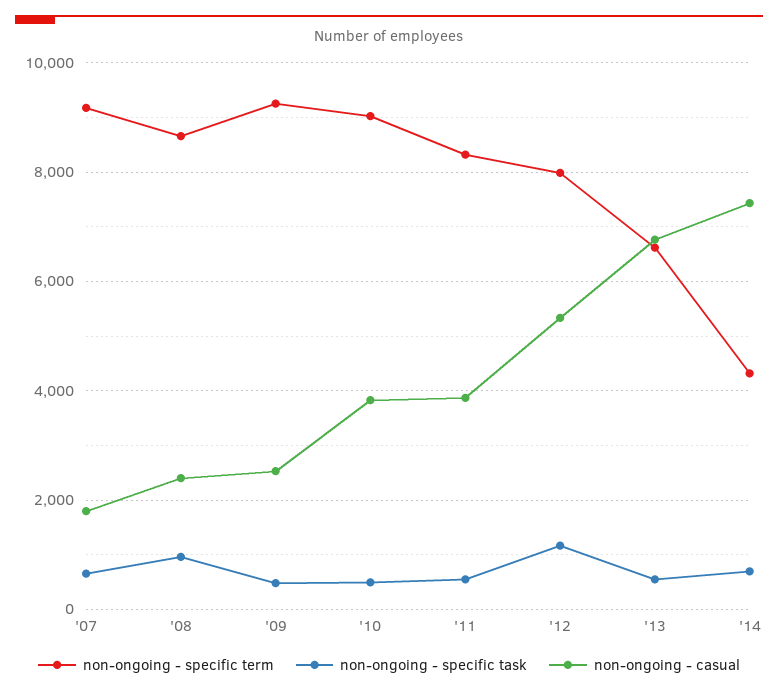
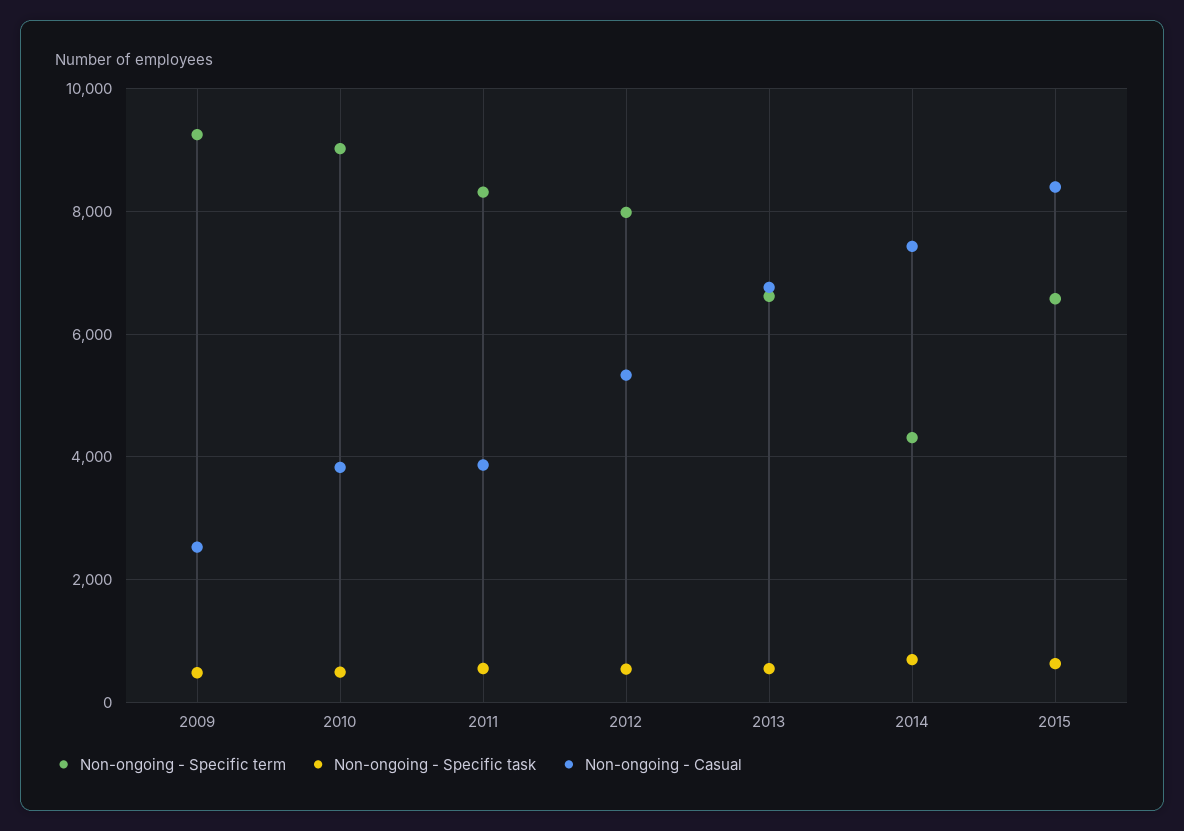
non-ongoing - specific term, '07: 9200 -> none
non-ongoing - specific task, '07: 600 -> none
non-ongoing - casual, '07: 1800 -> none
non-ongoing - specific term, '08: 8600 -> none
non-ongoing - specific task, '08: 1000 -> none
non-ongoing - casual, '08: 2400 -> none
non-ongoing - specific task, '12: 1200 -> 600
non-ongoing - specific term, 2015: none -> 6600
non-ongoing - specific task, 2015: none -> 600
non-ongoing - casual, 2015: none -> 8400

